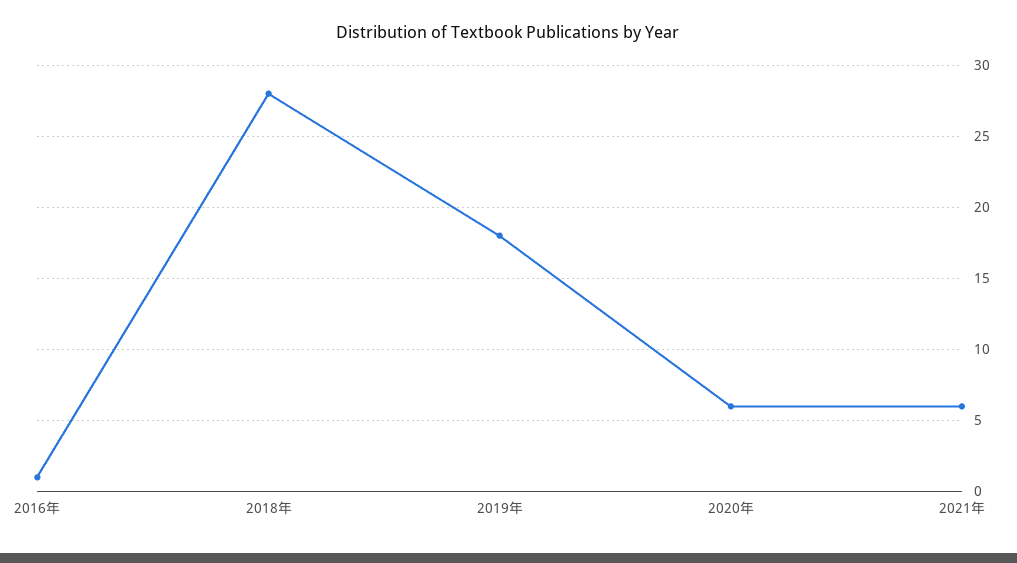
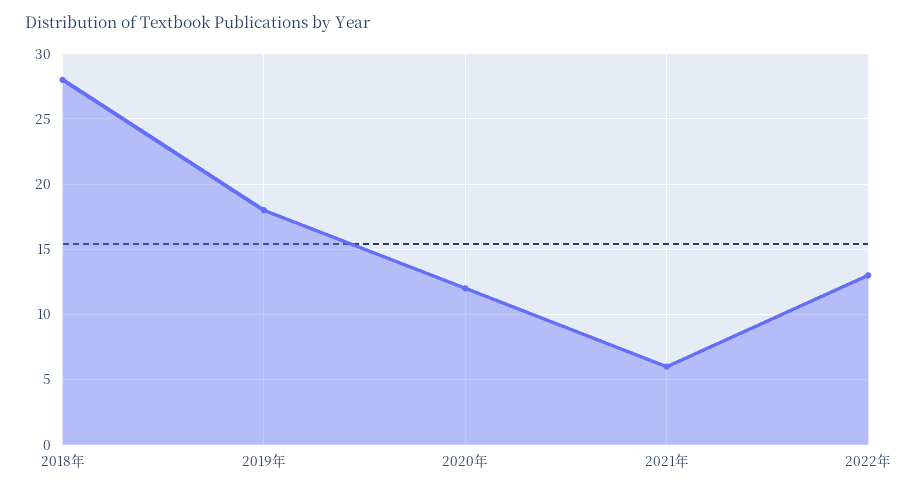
2016年: 1 -> none
2020年: 6 -> 12
2022年: none -> 13

